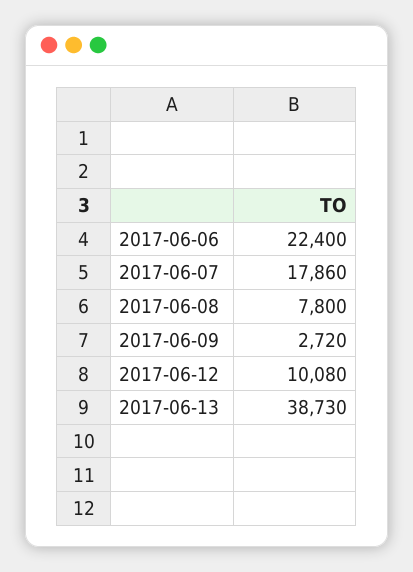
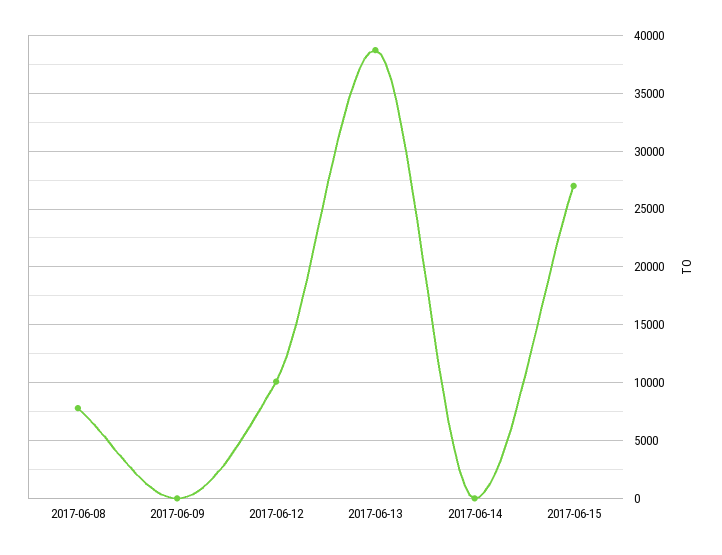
2017-06-06: 22400 -> none
2017-06-07: 17860 -> none
2017-06-09: 2720 -> 0
2017-06-14: none -> 0
2017-06-15: none -> 27000

